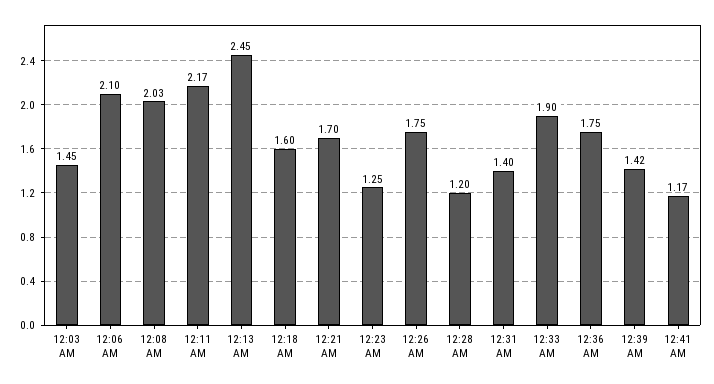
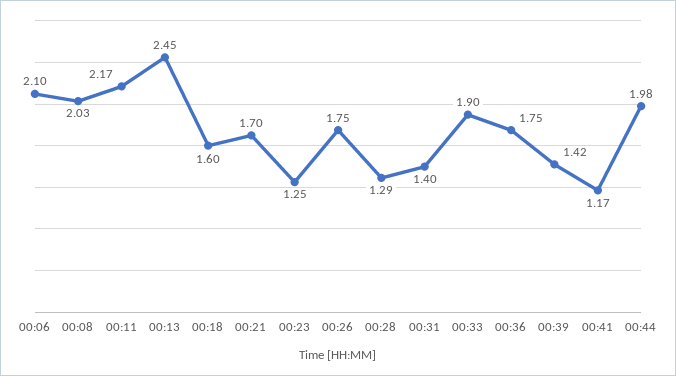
12:03 AM: 1.45 -> none
12:28 AM: 1.2 -> 1.29
00:44: none -> 1.98

